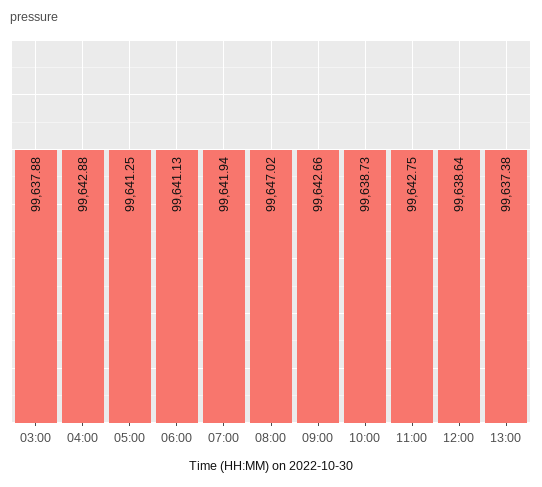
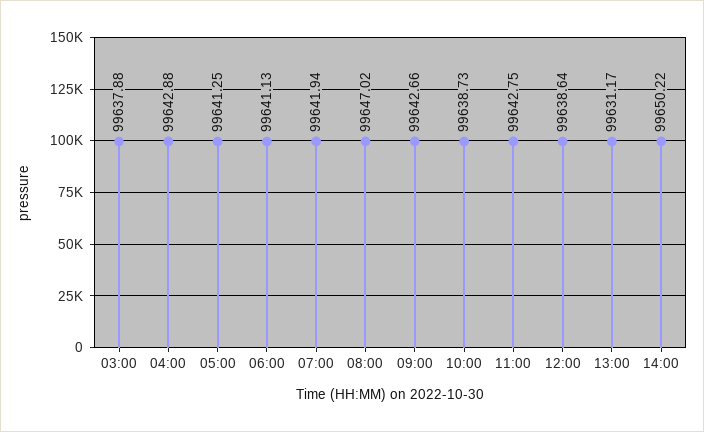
13:00: 99637.38 -> 99631.17
14:00: none -> 99650.22

